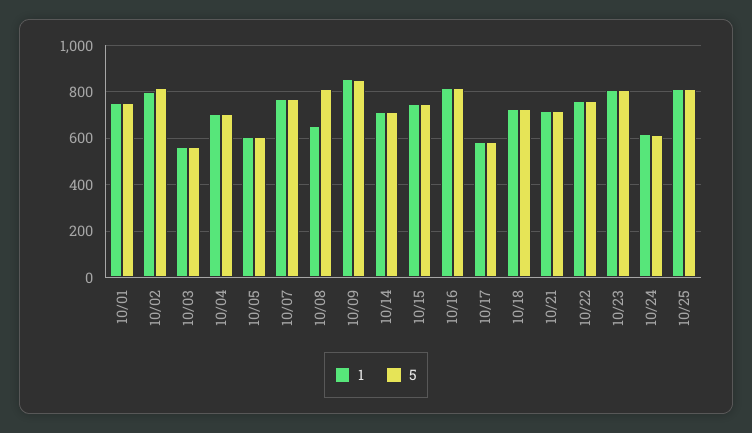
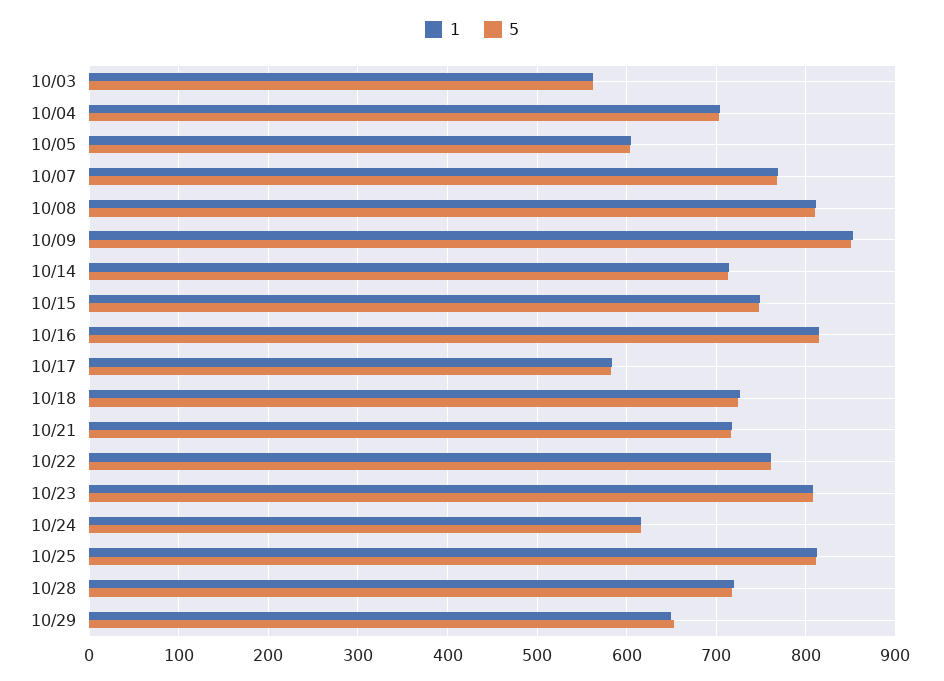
1, 10/01: 750 -> none
5, 10/01: 750 -> none
1, 10/02: 800 -> none
5, 10/02: 800 -> none
1, 10/08: 650 -> 810
1, 10/28: none -> 720
5, 10/28: none -> 720
1, 10/29: none -> 650
5, 10/29: none -> 650

